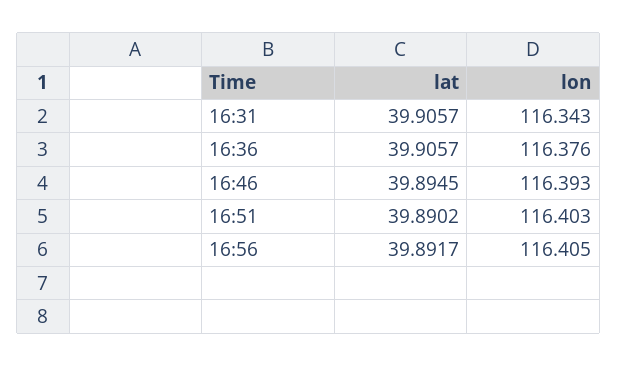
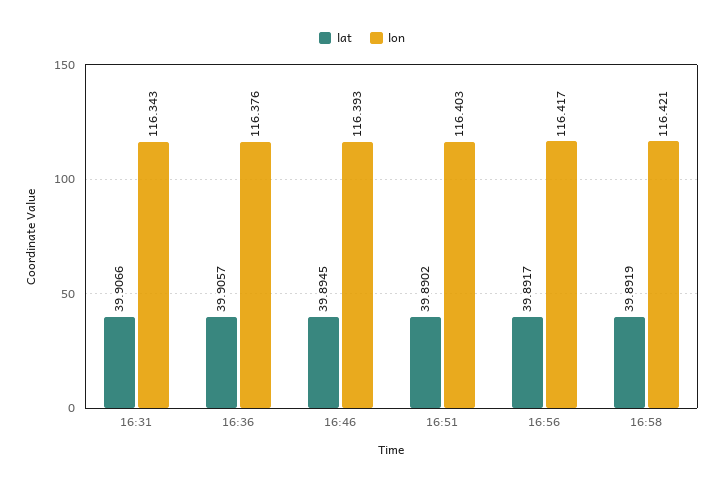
lat, 16:31: 39.9057 -> 39.9066
lon, 16:56: 116.405 -> 116.417
lat, 16:58: none -> 39.8919
lon, 16:58: none -> 116.421

